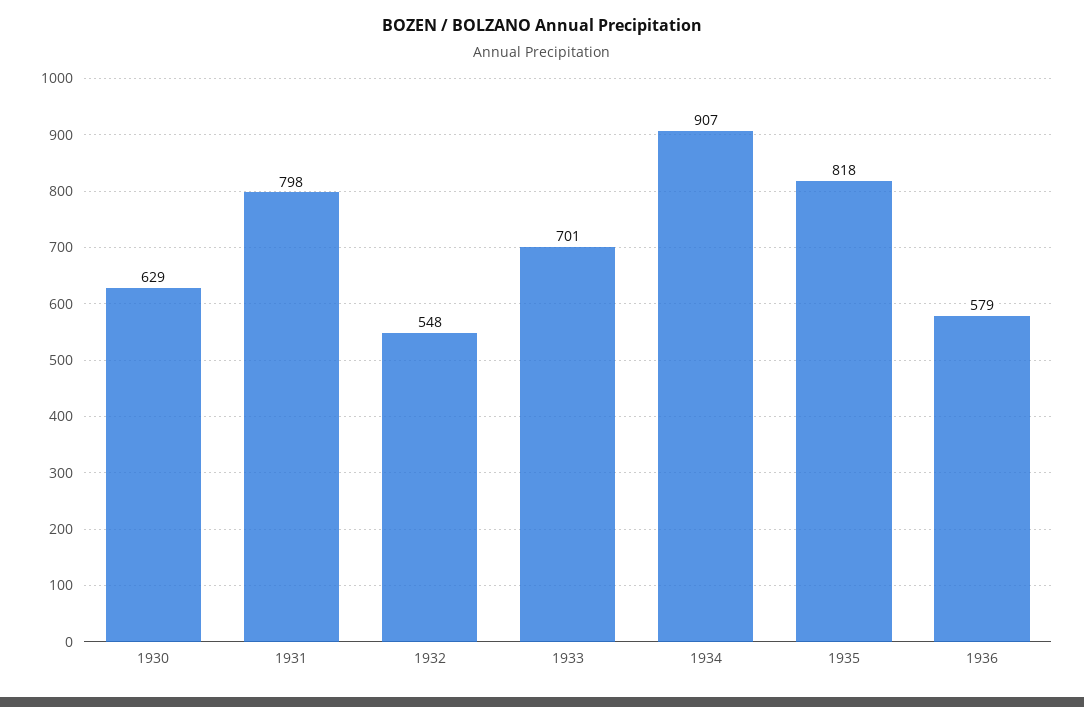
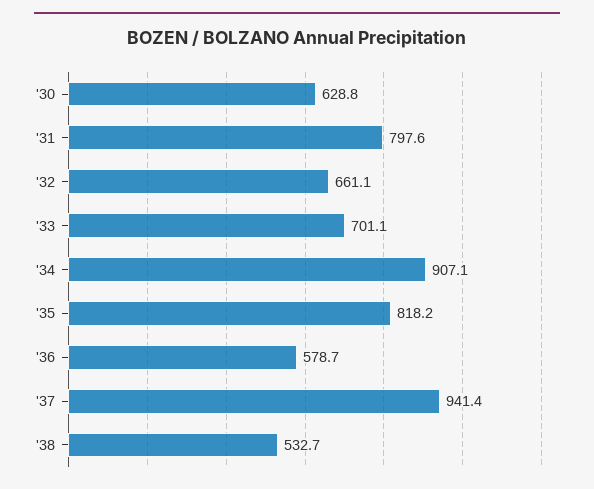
1932: 548 -> 661.1
'37: none -> 941.4
'38: none -> 532.7

